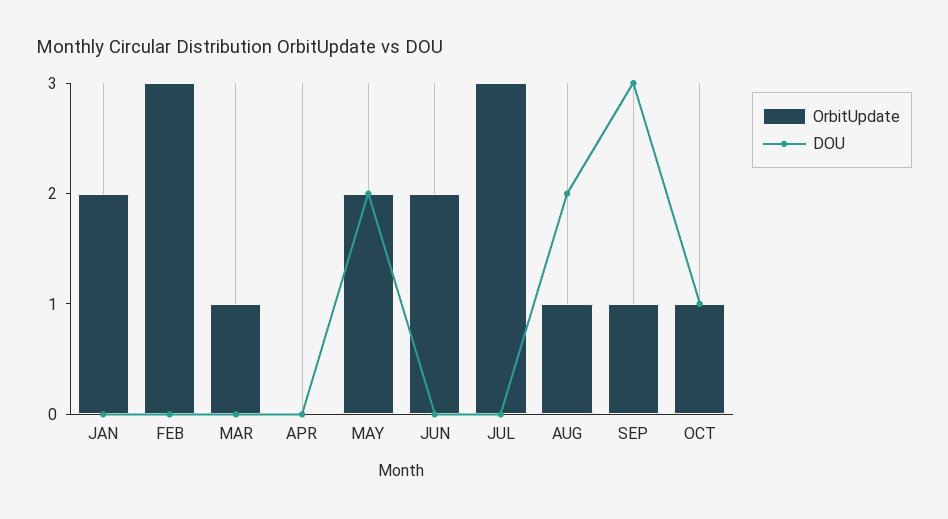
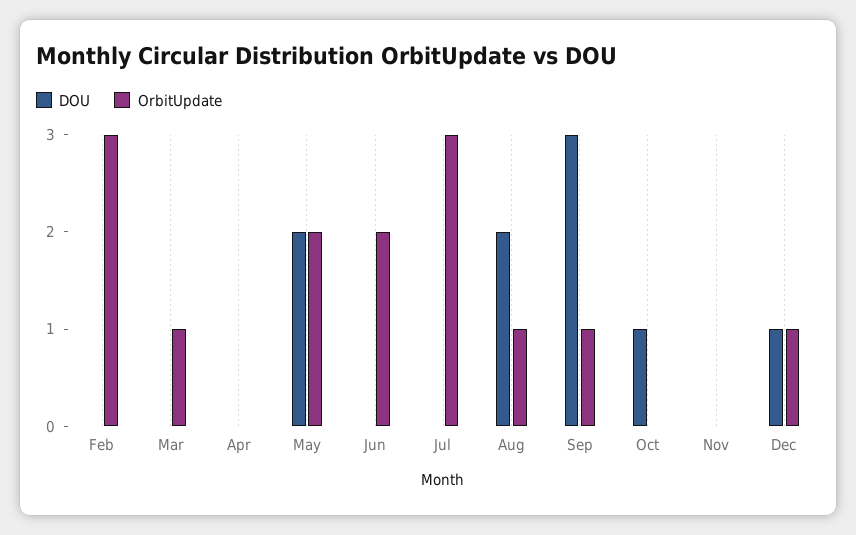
OrbitUpdate, JAN: 2 -> none
DOU, JAN: 0 -> none
OrbitUpdate, OCT: 1 -> 0
DOU, Nov: none -> 0
OrbitUpdate, Nov: none -> 0
DOU, Dec: none -> 1
OrbitUpdate, Dec: none -> 1

